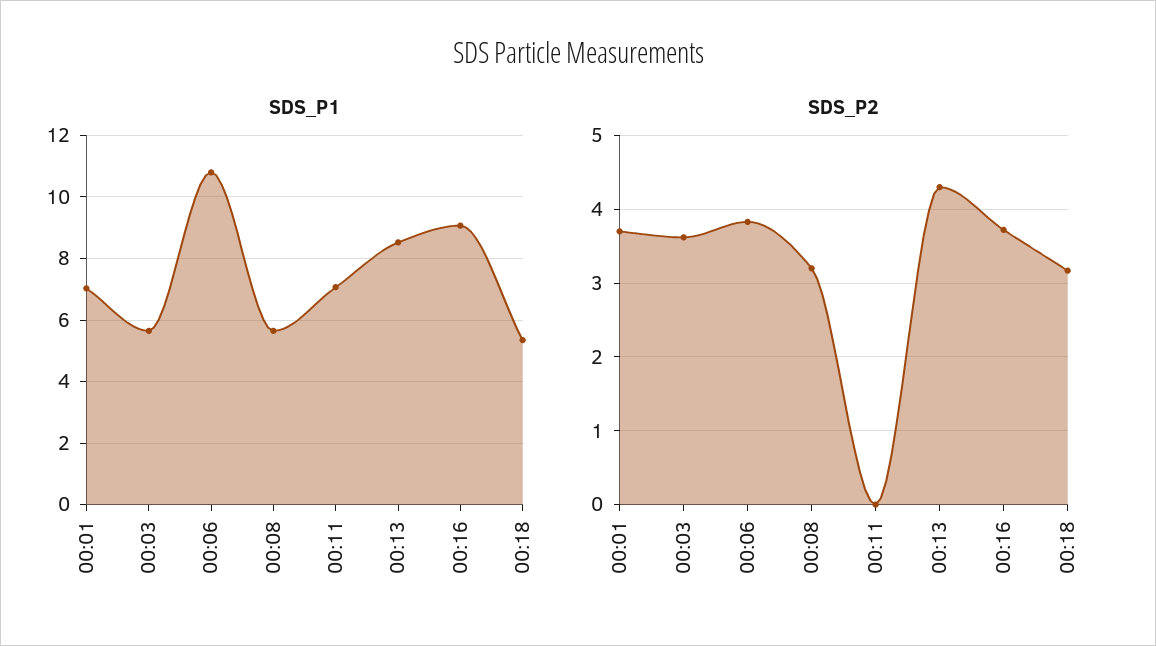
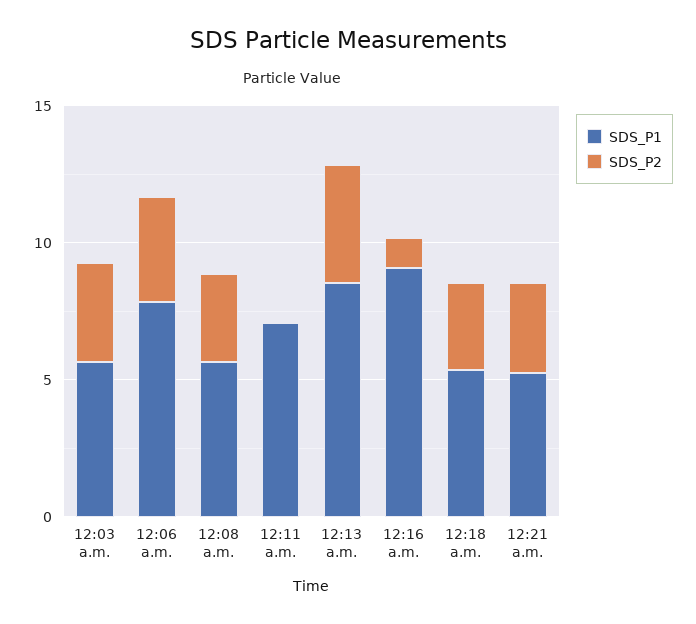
SDS_P1, 00:01: 7 -> none
SDS_P1, 00:06: 10.8 -> 8
SDS_P2, 00:01: 3.7 -> none
SDS_P2, 00:16: 3.7 -> 1
SDS_P1, 12:21 a.m.: none -> 5
SDS_P2, 12:21 a.m.: none -> 3

